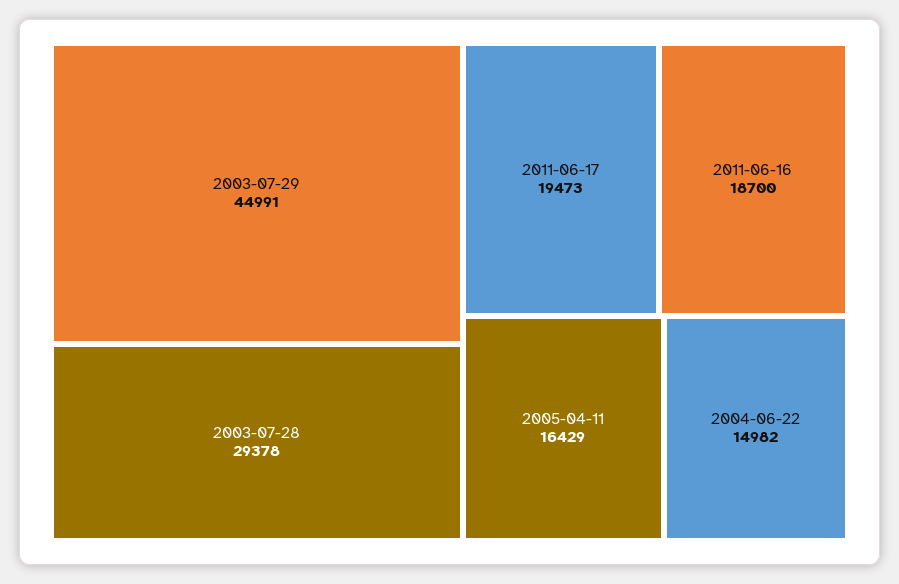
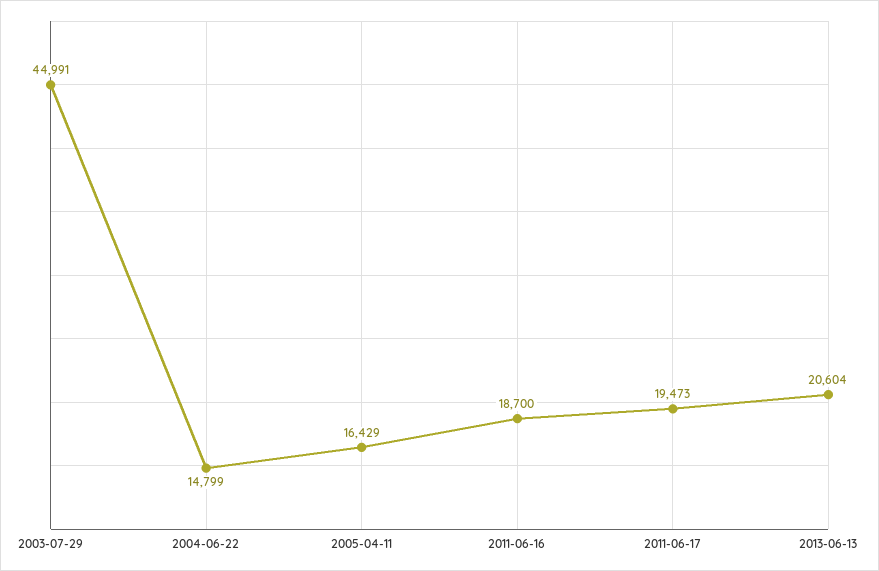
2003-07-28: 29378 -> none
2004-06-22: 14982 -> 14799
2013-06-13: none -> 20604

